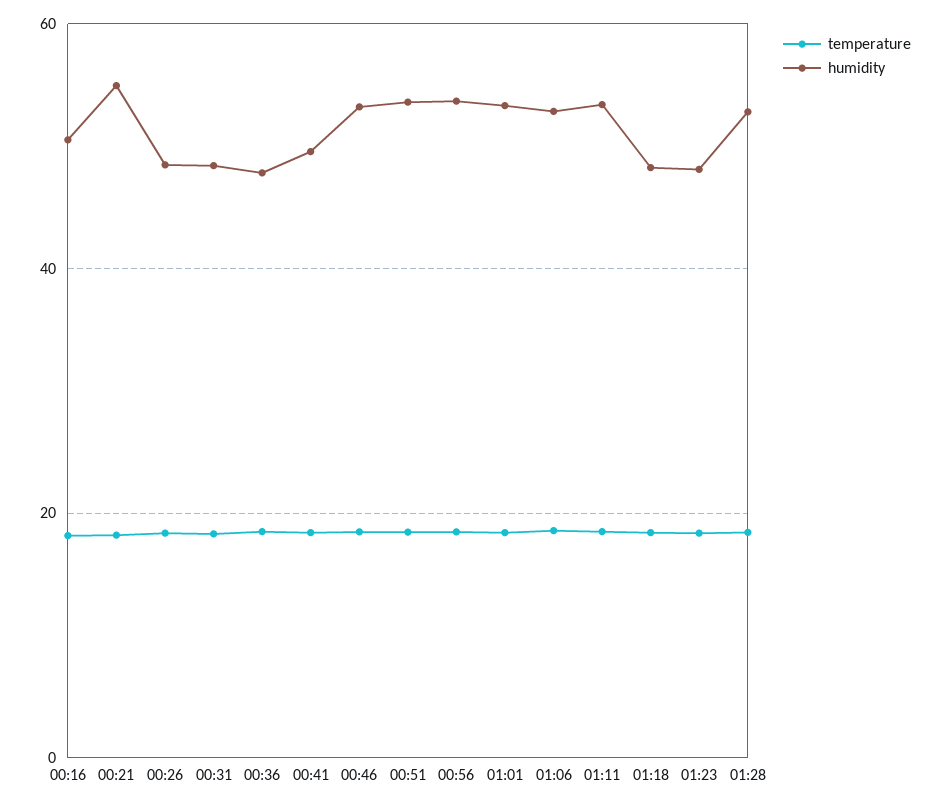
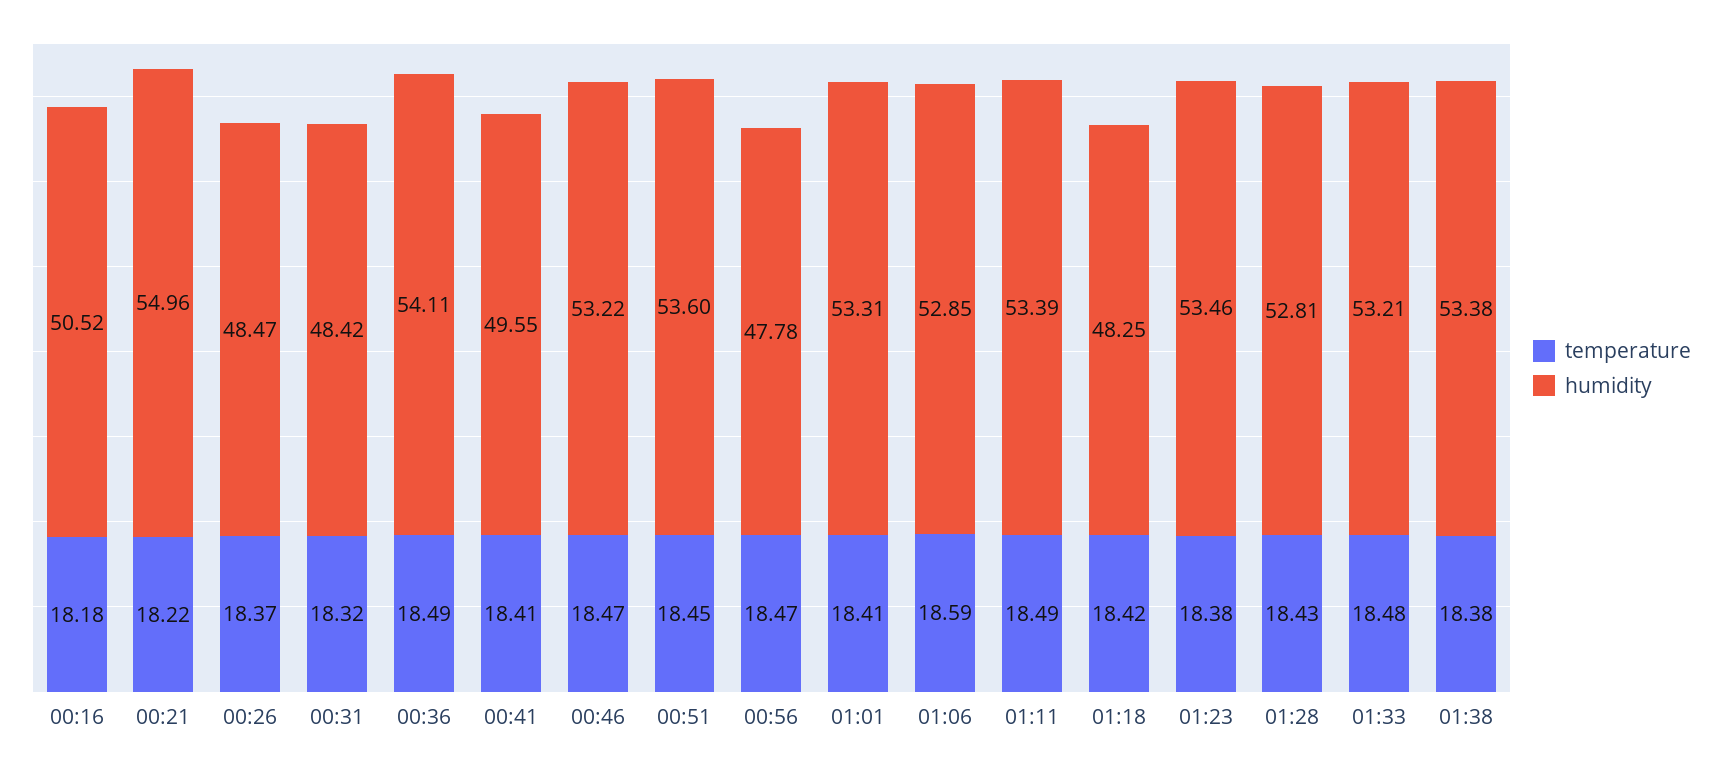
humidity, 00:36: 48 -> 54.11
humidity, 00:56: 54 -> 47.78
humidity, 01:23: 48 -> 53.46
temperature, 01:33: none -> 18.48
humidity, 01:33: none -> 53.21
temperature, 01:38: none -> 18.38
humidity, 01:38: none -> 53.38

